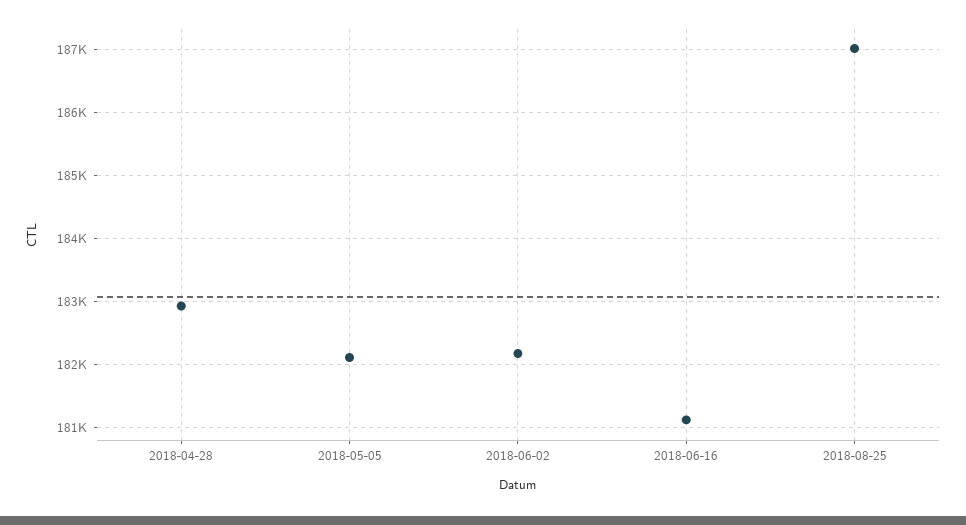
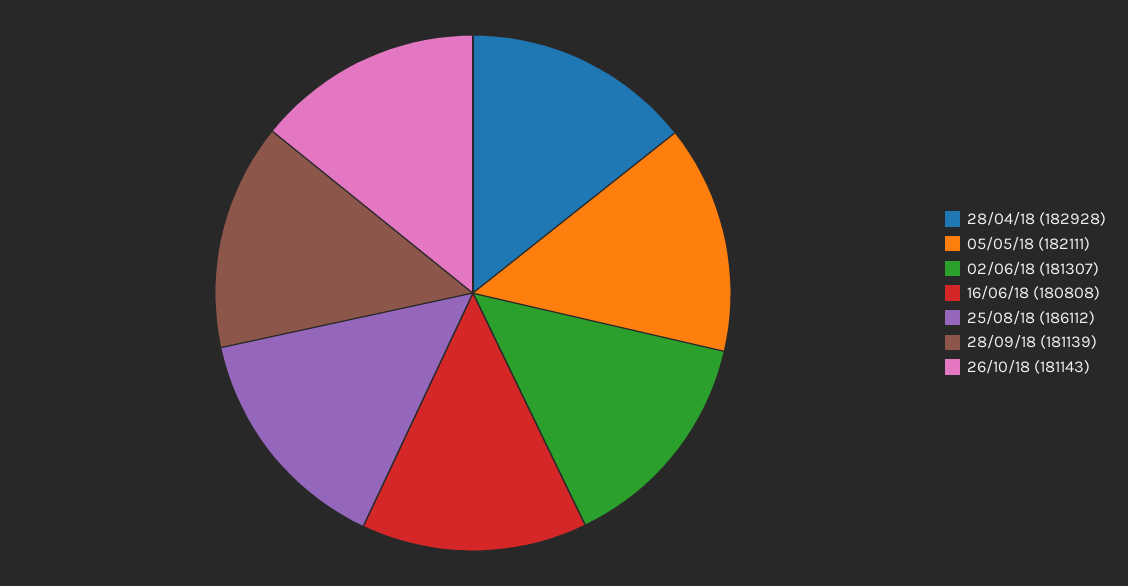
2018-06-02: 182200 -> 181307
2018-06-16: 181100 -> 180808
2018-08-25: 187000 -> 186112
28/09/18: none -> 181139
26/10/18: none -> 181143

